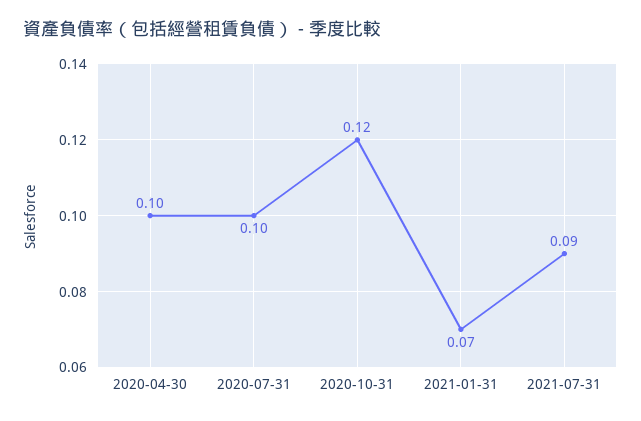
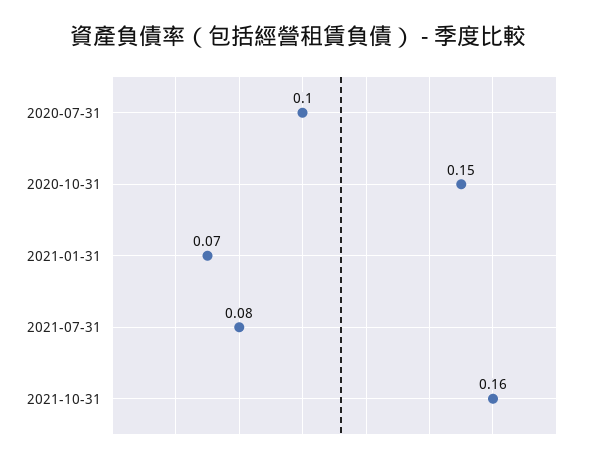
2020-04-30: 0.1 -> none
2020-10-31: 0.12 -> 0.15
2021-07-31: 0.09 -> 0.08
2021-10-31: none -> 0.16

